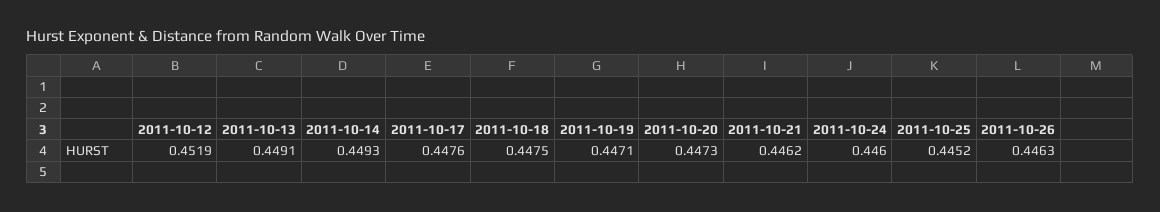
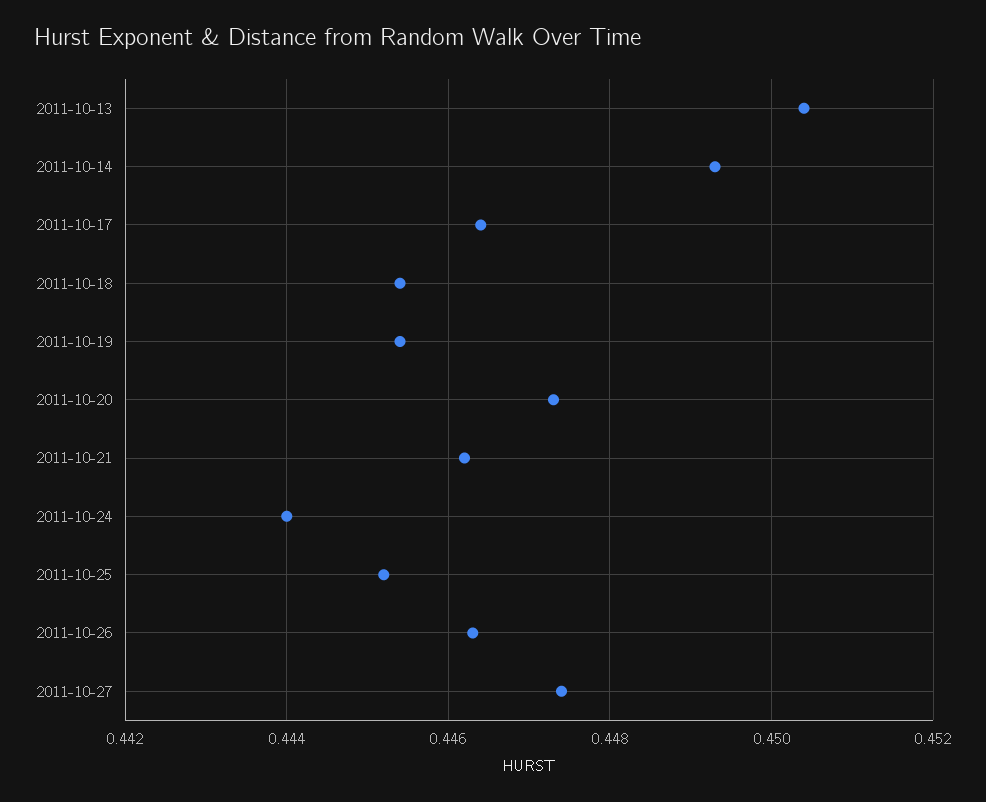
2011-10-12: 0.4519 -> none
2011-10-13: 0.4491 -> 0.4505
2011-10-17: 0.4476 -> 0.4465
2011-10-18: 0.4475 -> 0.4455
2011-10-19: 0.4471 -> 0.4455
2011-10-24: 0.446 -> 0.444
2011-10-27: none -> 0.4475

